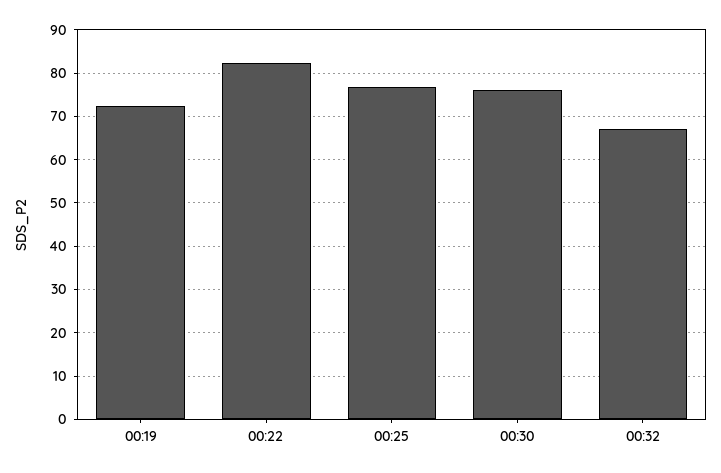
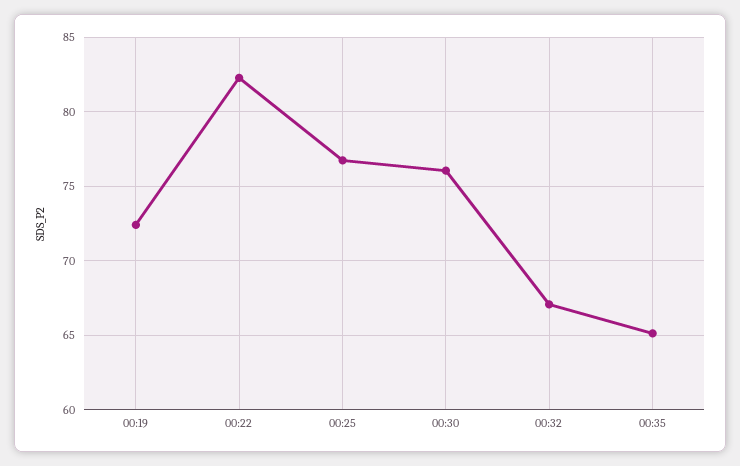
00:35: none -> 65

